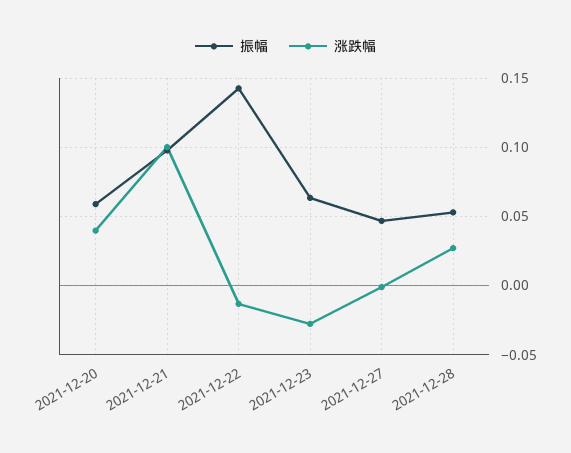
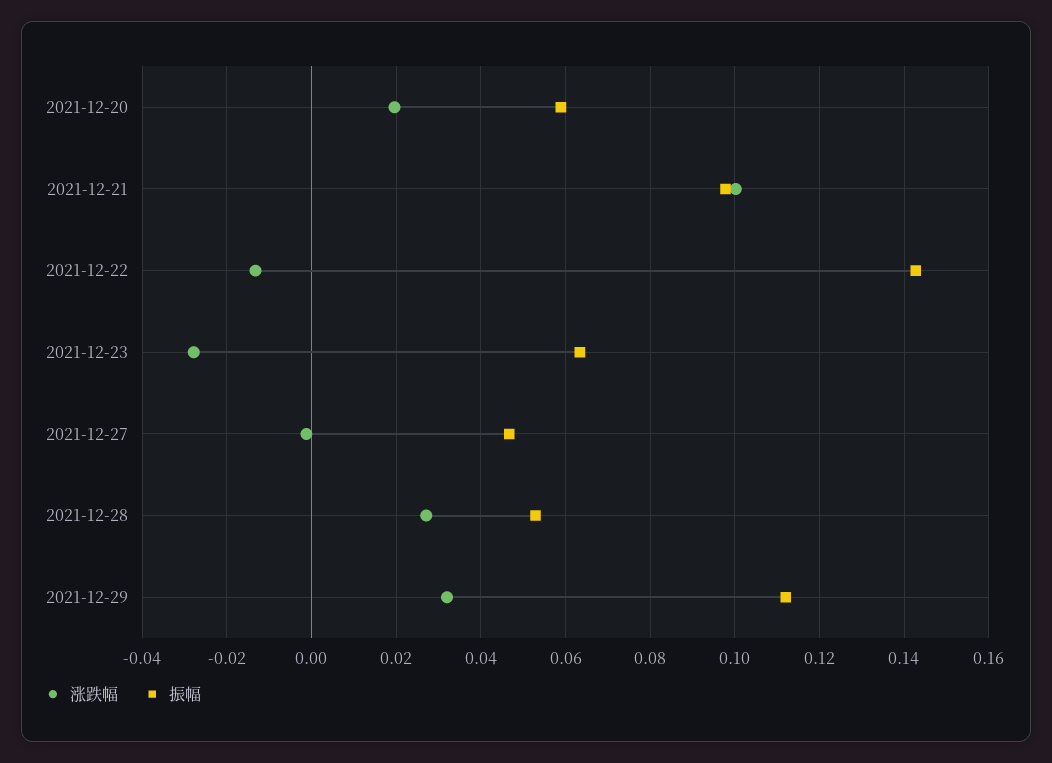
涨跌幅, 2021-12-20: 0.04 -> 0.02
涨跌幅, 2021-12-29: none -> 0.032
振幅, 2021-12-29: none -> 0.112

